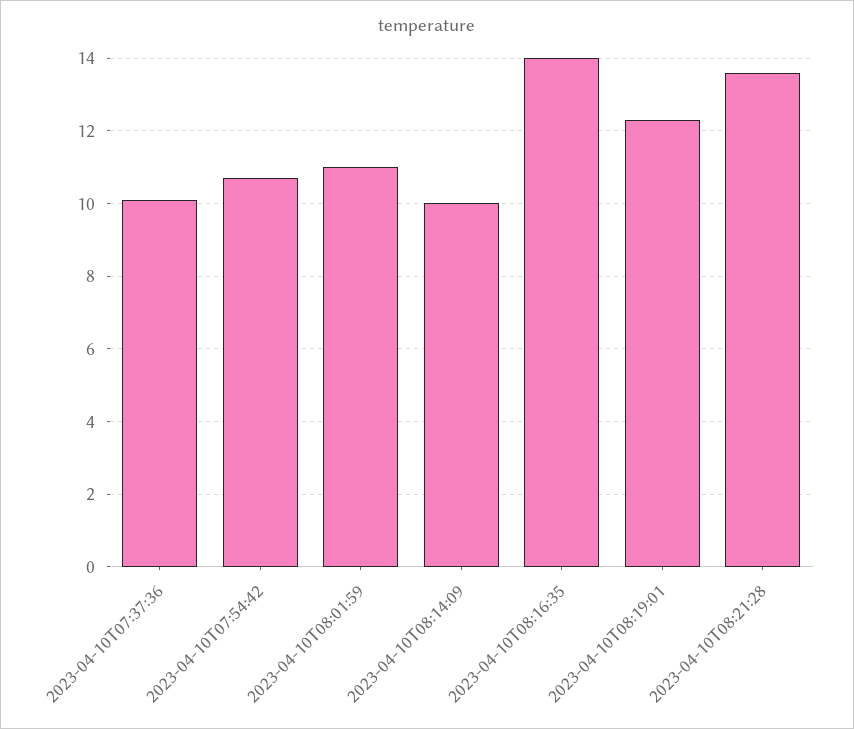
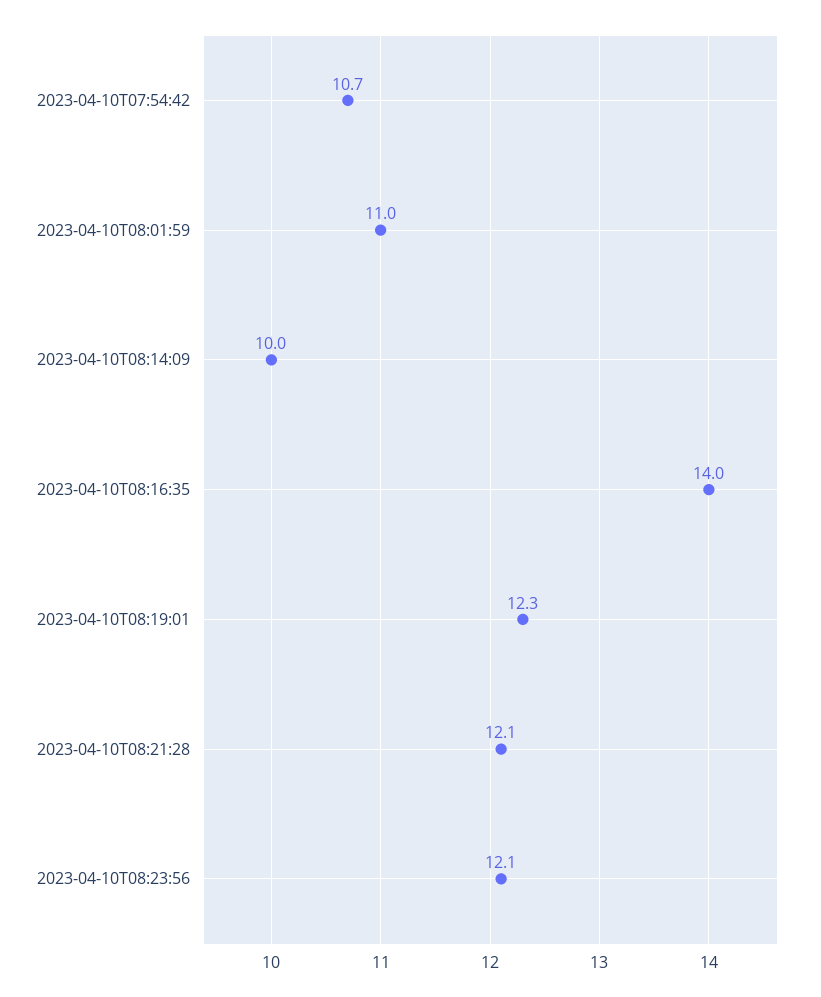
2023-04-10T07:37:36: 10 -> none
2023-04-10T08:21:28: 13.5 -> 12.1
2023-04-10T08:23:56: none -> 12.1

